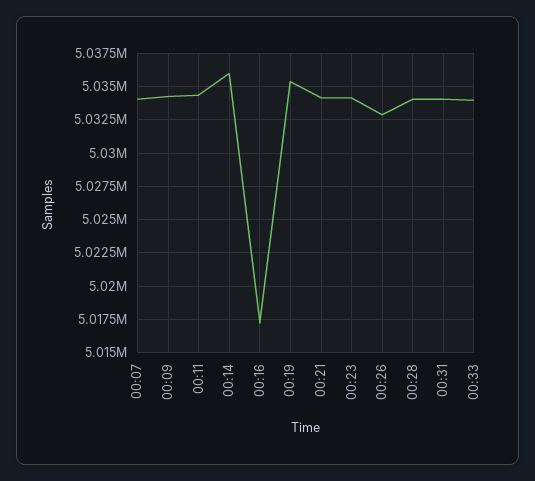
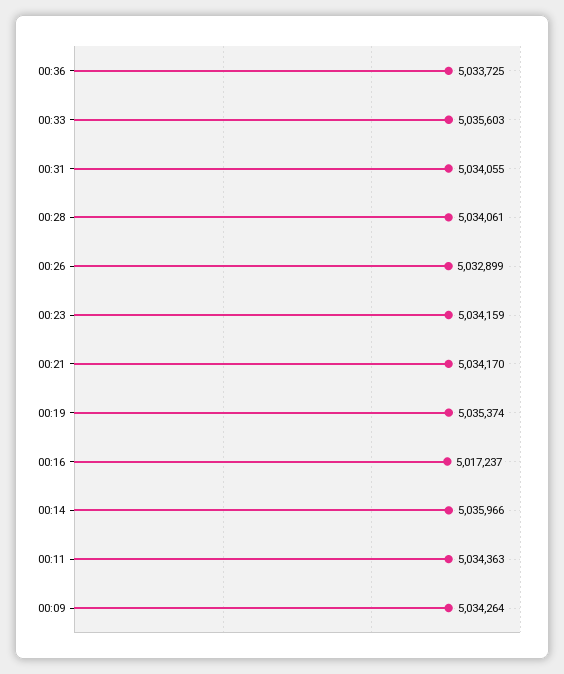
00:07: 5034000 -> none
00:33: 5034000 -> 5035603
00:36: none -> 5033725

